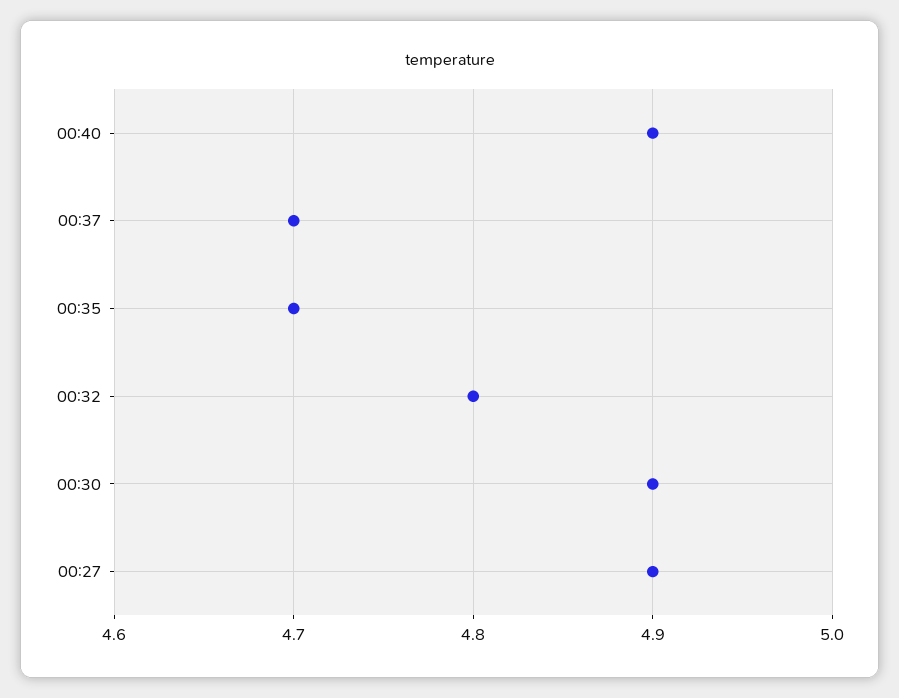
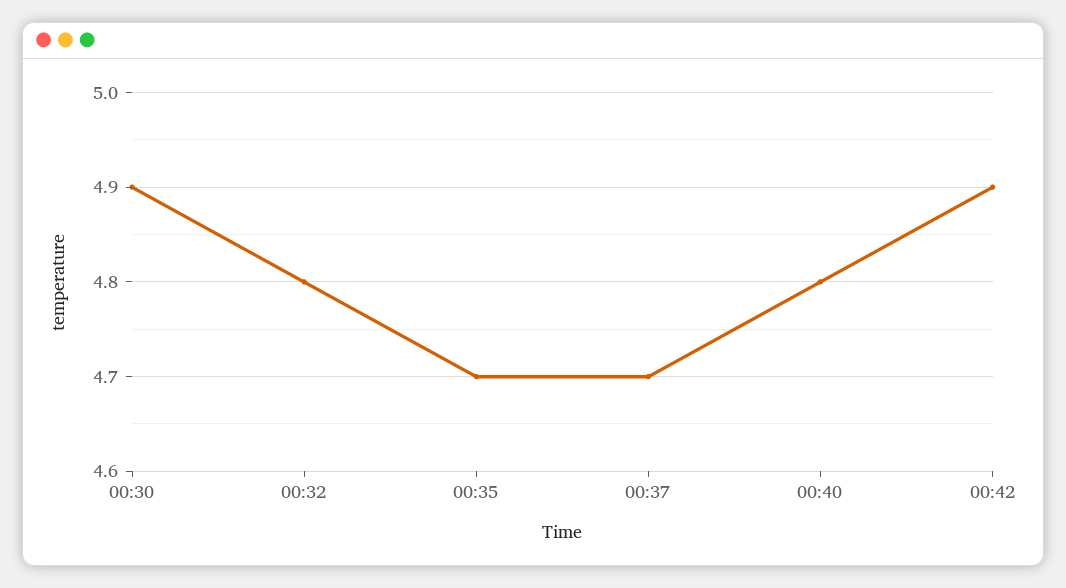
00:40: 4.9 -> 4.8
00:27: 4.9 -> none
00:42: none -> 4.9

